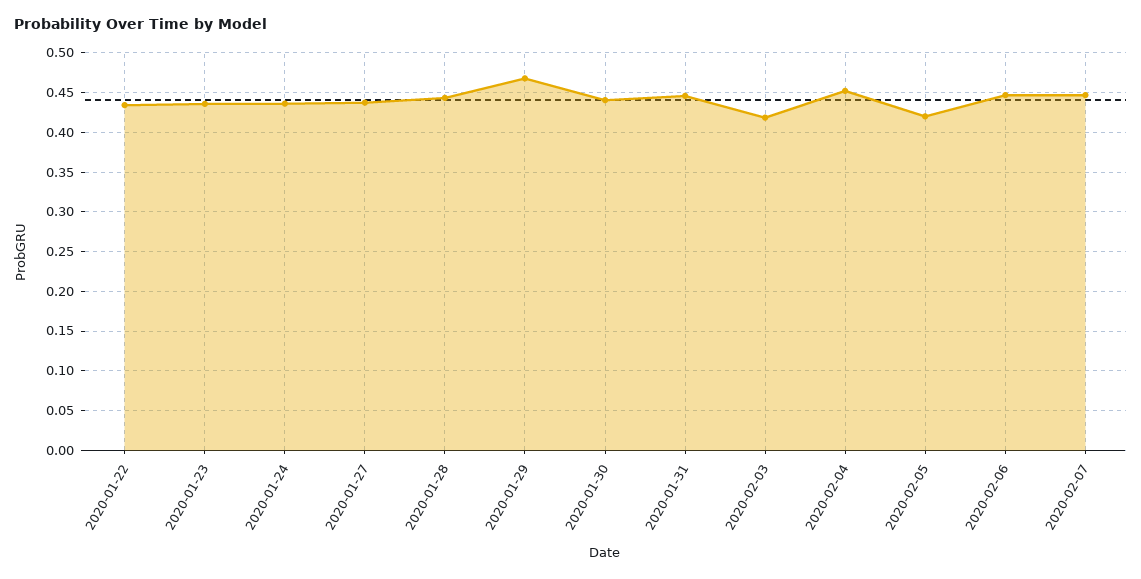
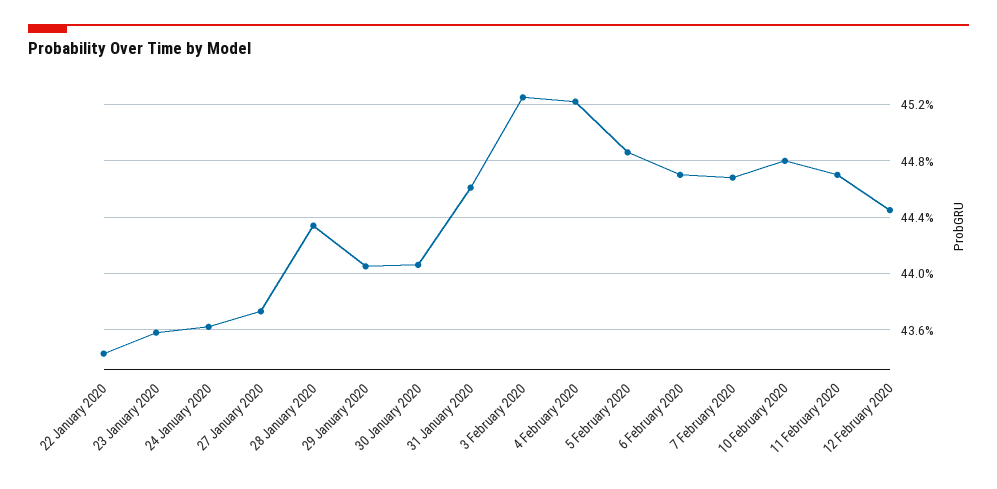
2020-01-29: 0.47 -> 0.4405
2020-02-03: 0.42 -> 0.4525
2020-02-05: 0.42 -> 0.4485
10 February 2020: none -> 0.448
11 February 2020: none -> 0.447
12 February 2020: none -> 0.4445

